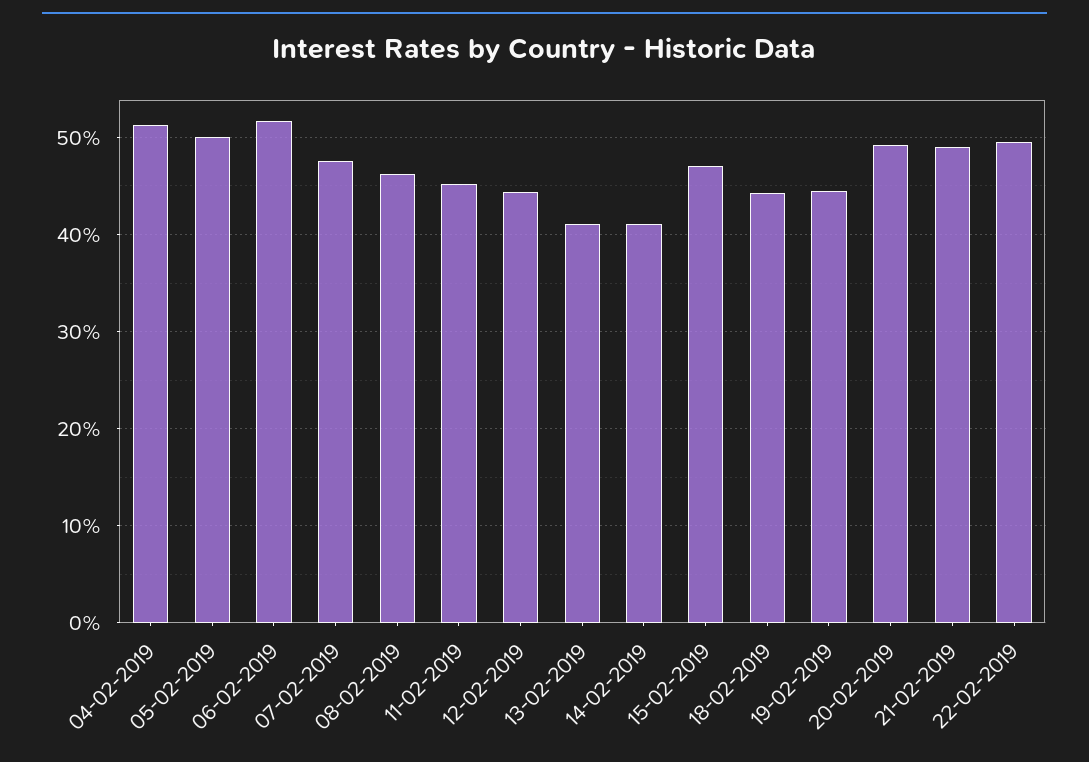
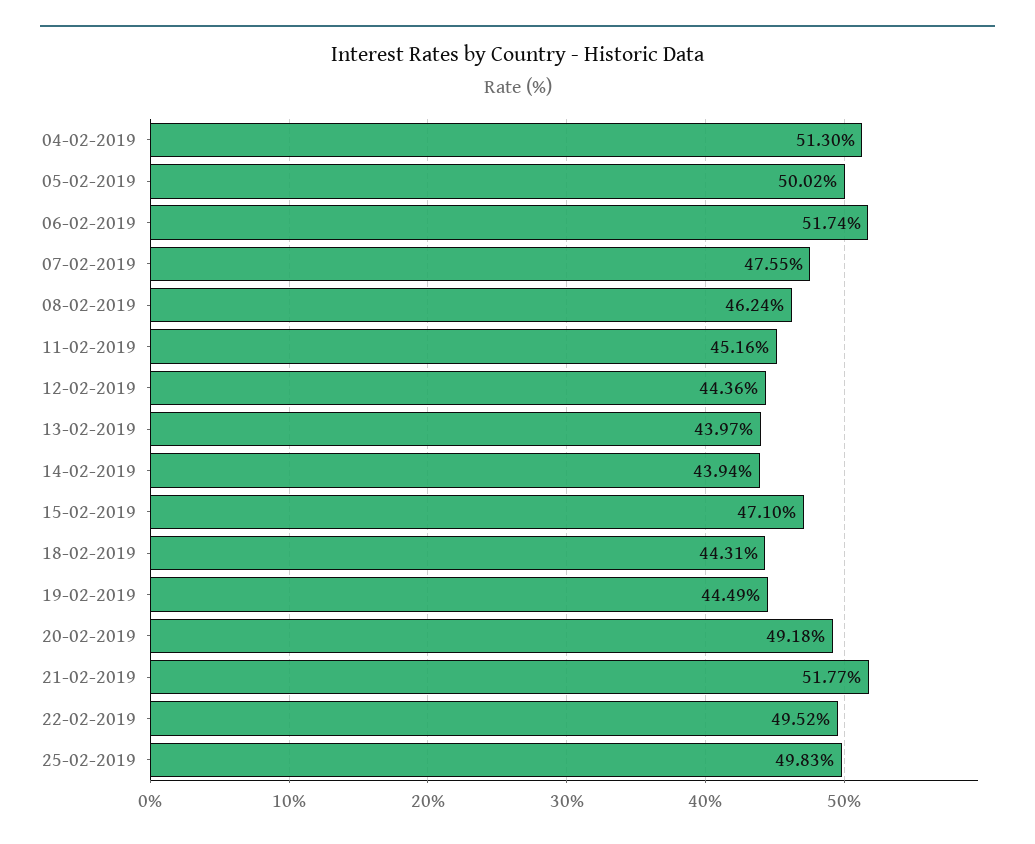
13-02-2019: 41 -> 43.97
14-02-2019: 41 -> 43.94
21-02-2019: 49 -> 51.77
25-02-2019: none -> 49.83

